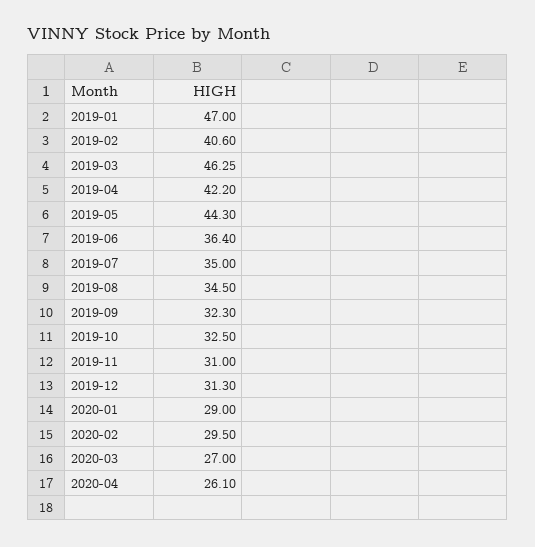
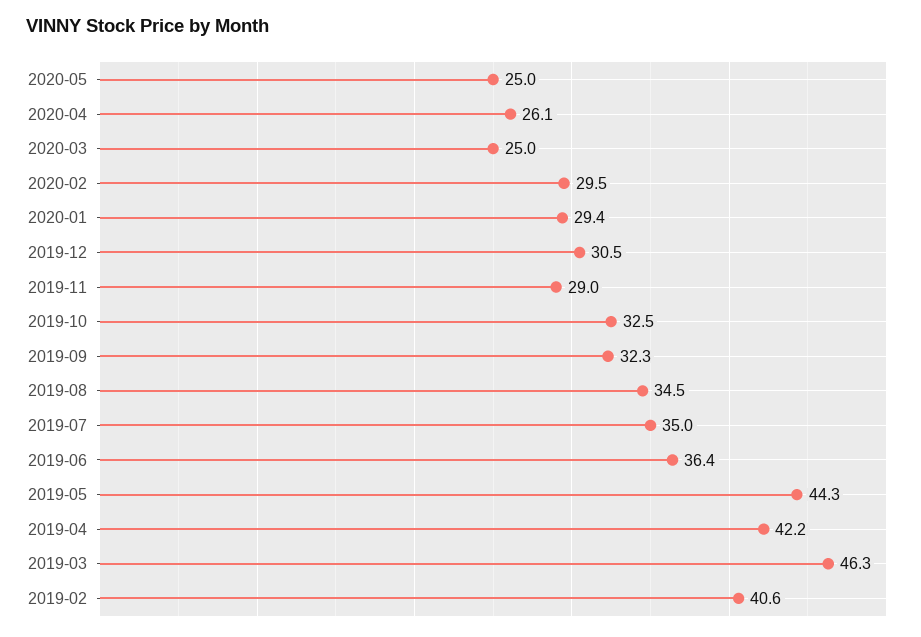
2019-01: 47 -> none
2019-11: 31 -> 29
2019-12: 31.3 -> 30.5
2020-01: 29 -> 29.4
2020-03: 27 -> 25
2020-05: none -> 25

